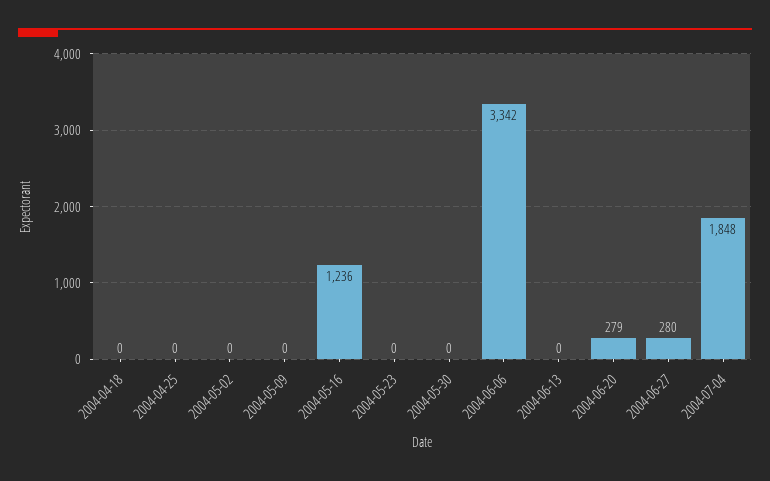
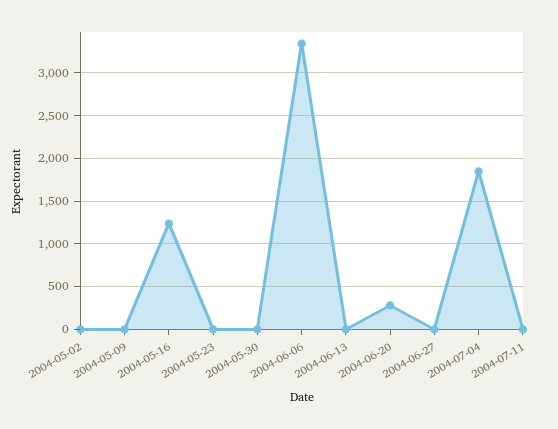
2004-04-18: 0 -> none
2004-04-25: 0 -> none
2004-06-27: 280 -> 0
2004-07-11: none -> 0

